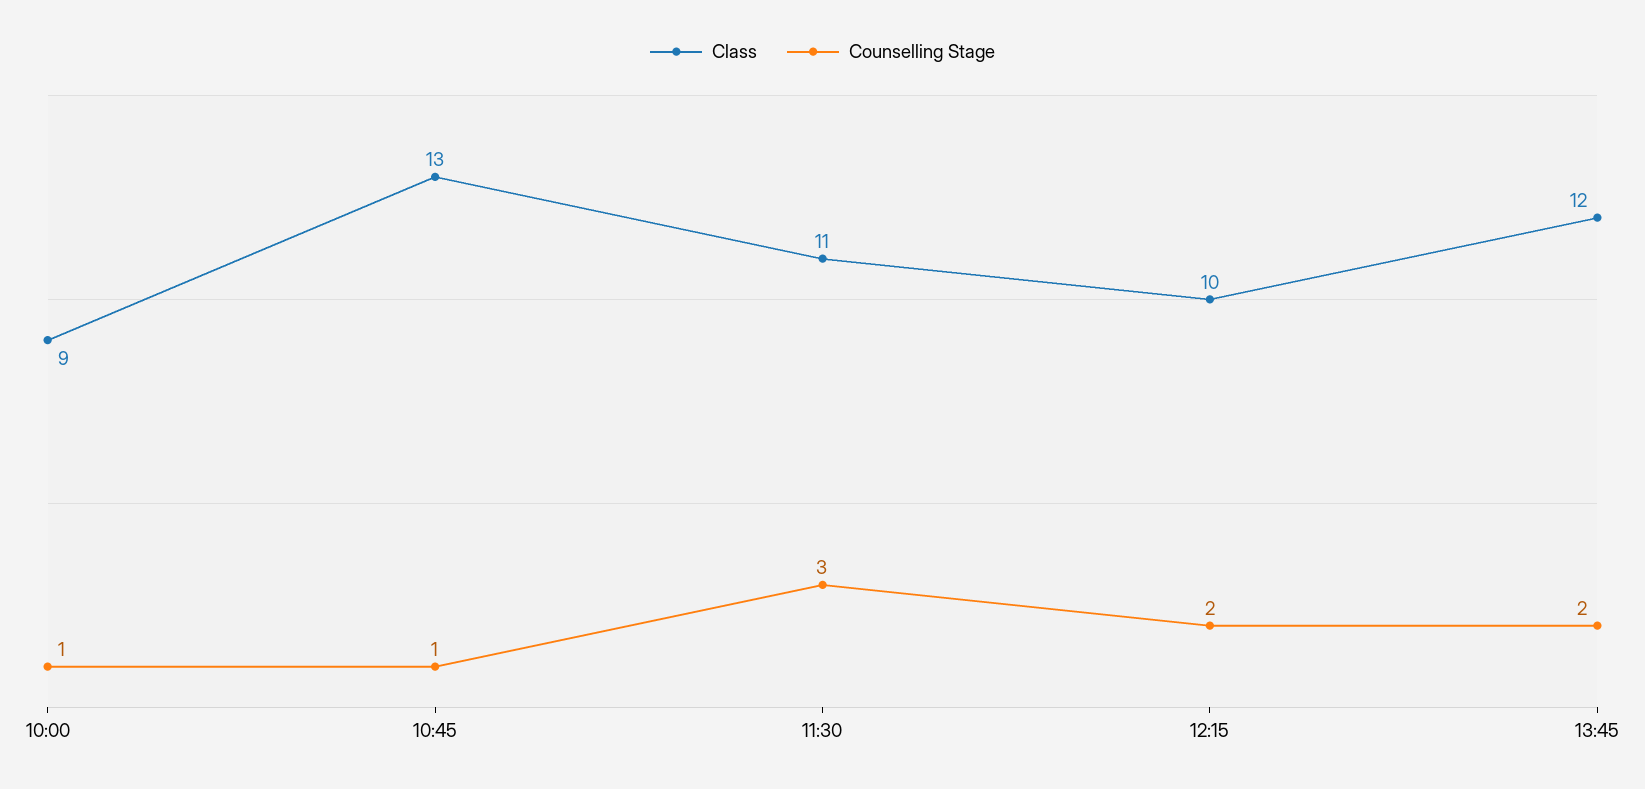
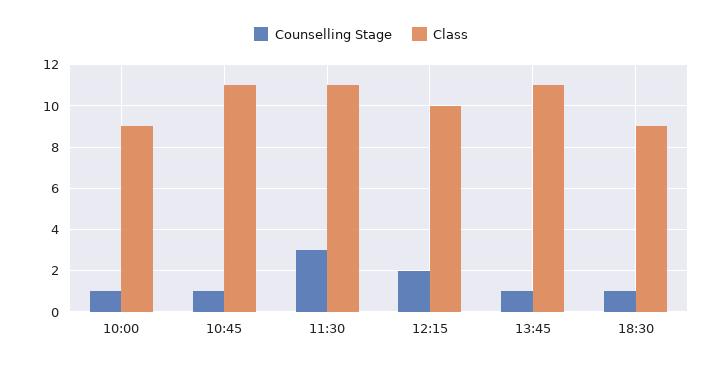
Class, 10:45: 13 -> 11
Class, 13:45: 12 -> 11
Counselling Stage, 13:45: 2 -> 1
Counselling Stage, 18:30: none -> 1
Class, 18:30: none -> 9

